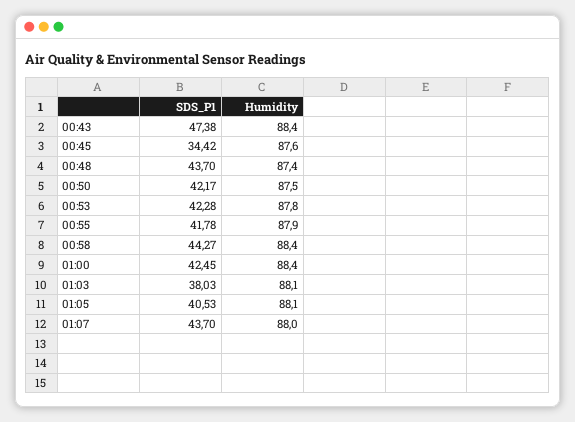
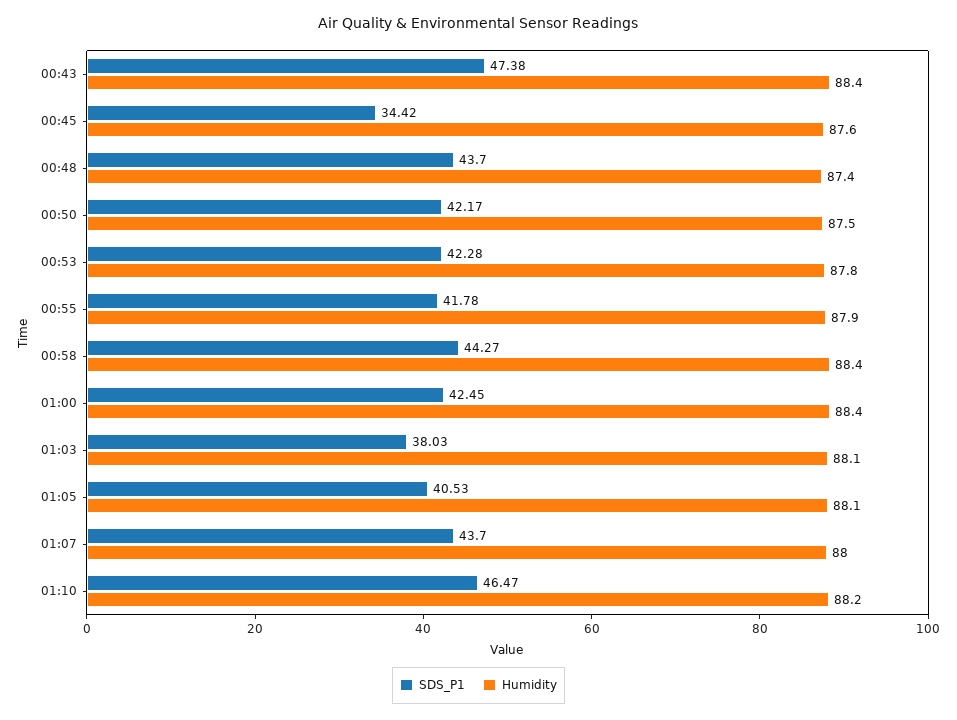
SDS_P1, 01:10: none -> 46.47
Humidity, 01:10: none -> 88.2

